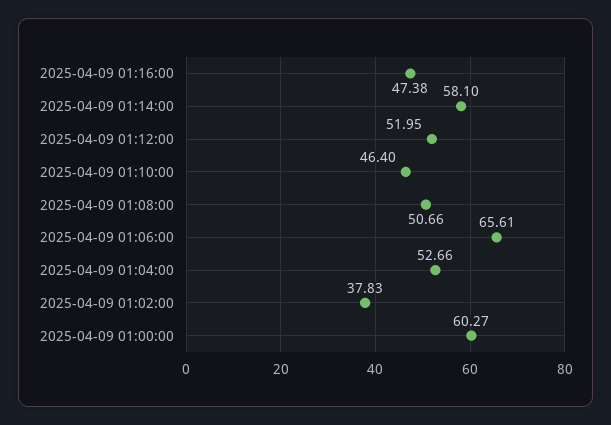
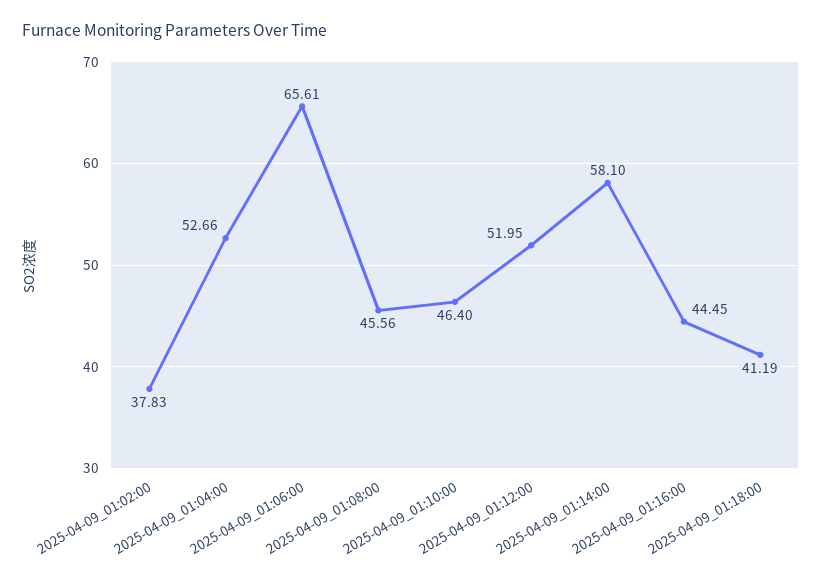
2025-04-09 01:16:00: 47.38 -> 44.45
2025-04-09 01:08:00: 50.66 -> 45.56
2025-04-09 01:00:00: 60.27 -> none
2025-04-09_01:18:00: none -> 41.19

